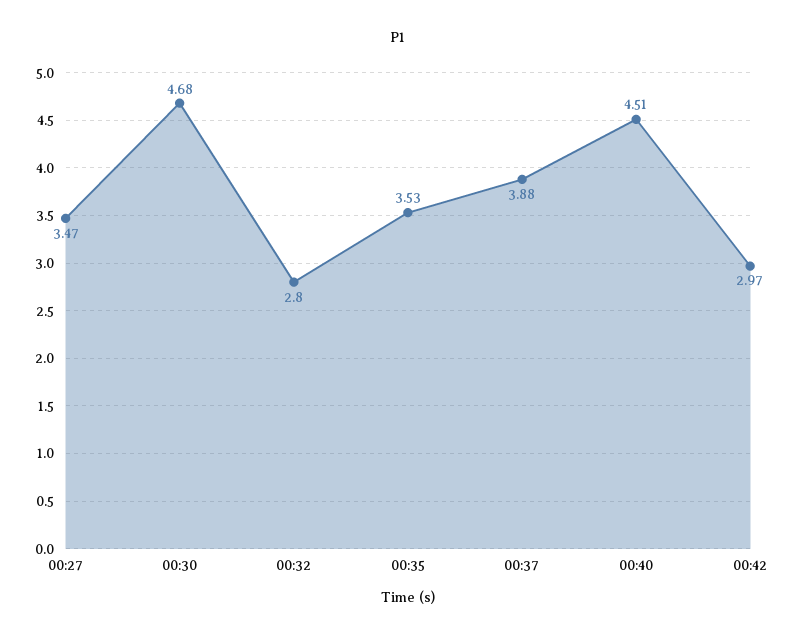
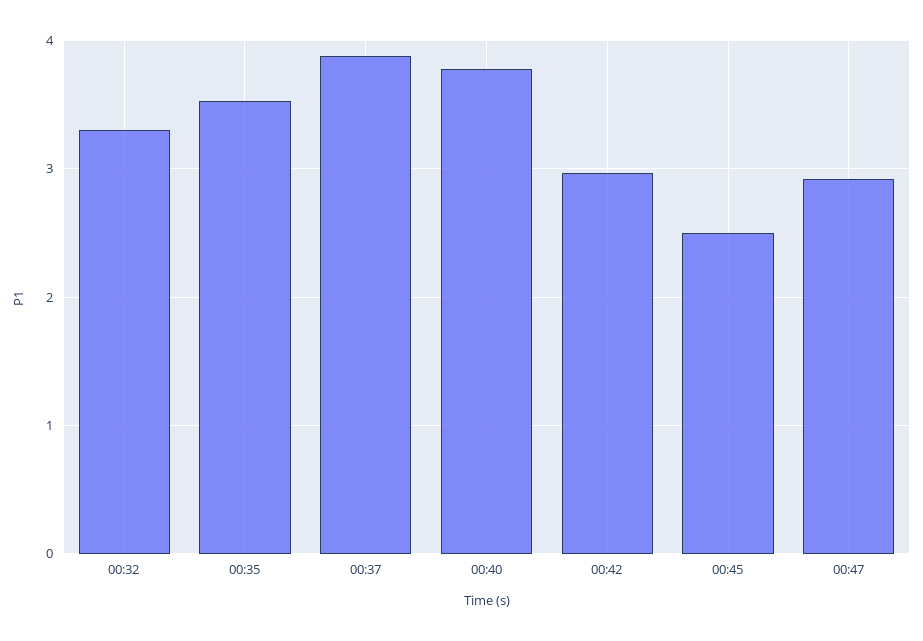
00:27: 3.47 -> none
00:30: 4.68 -> none
00:32: 2.8 -> 3.3
00:40: 4.51 -> 3.8
00:45: none -> 2.5
00:47: none -> 2.9

